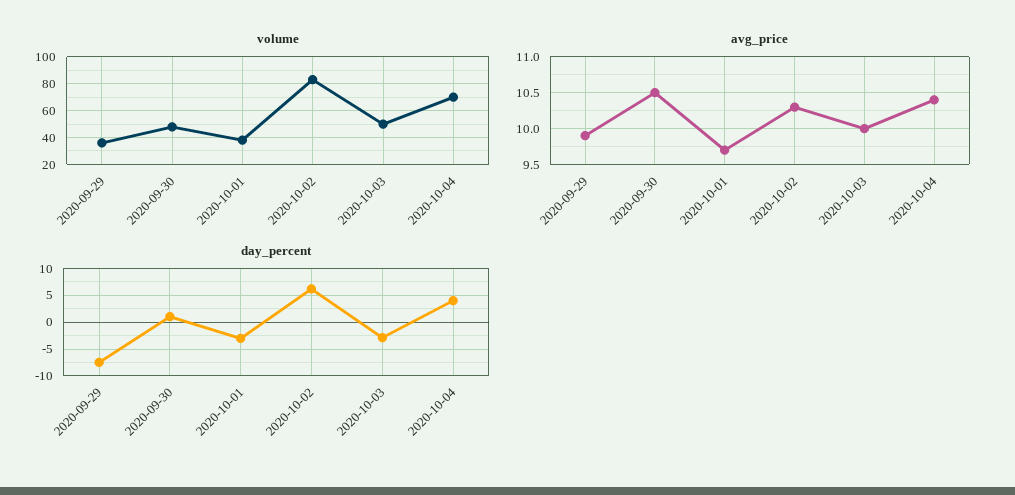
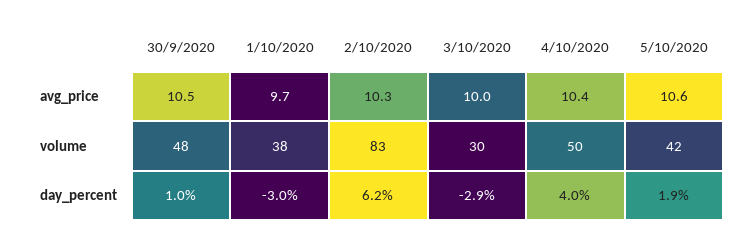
volume, 2020-09-29: 35 -> none
volume, 2020-10-03: 50 -> 30
volume, 2020-10-04: 70 -> 50
avg_price, 2020-09-29: 9.9 -> none
day_percent, 2020-09-29: -7.5 -> none
avg_price, 5/10/2020: none -> 10.6
volume, 5/10/2020: none -> 42
day_percent, 5/10/2020: none -> 1.9

